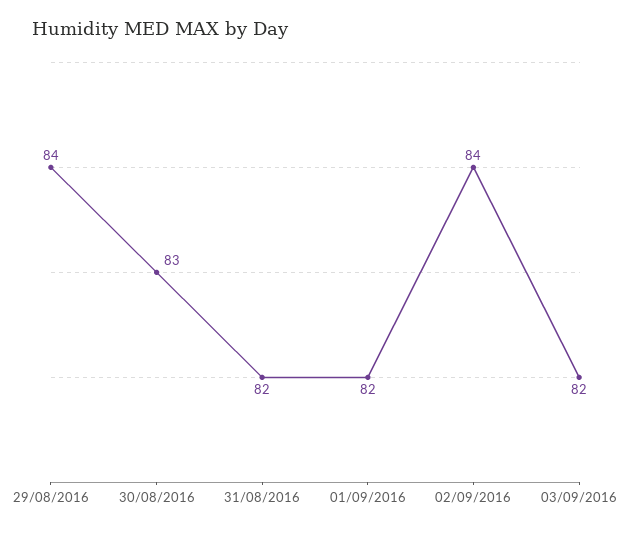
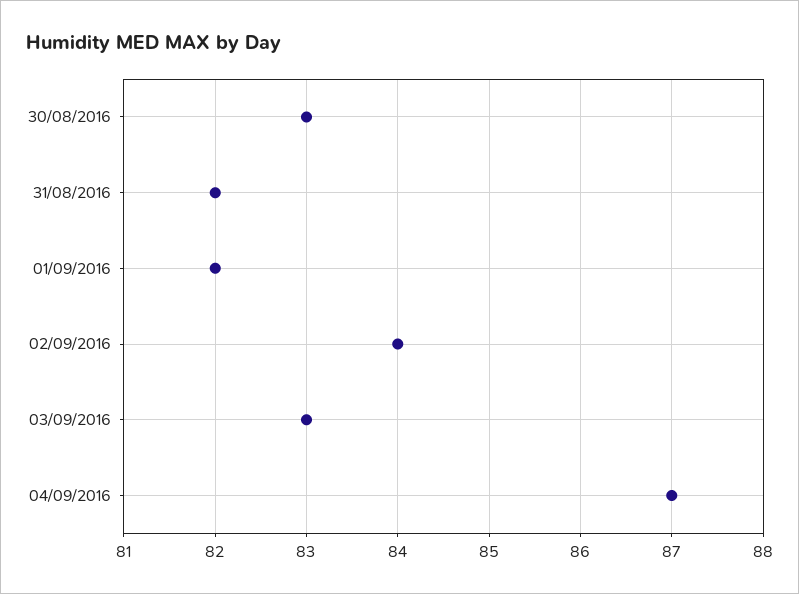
29/08/2016: 84 -> none
03/09/2016: 82 -> 83
04/09/2016: none -> 87

